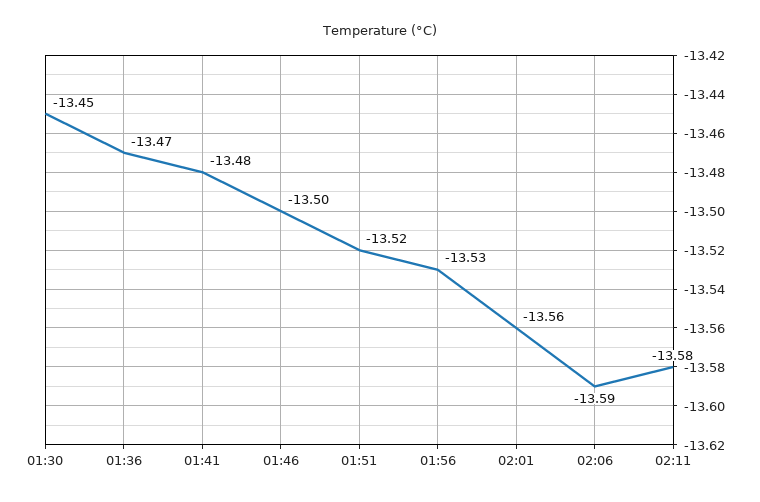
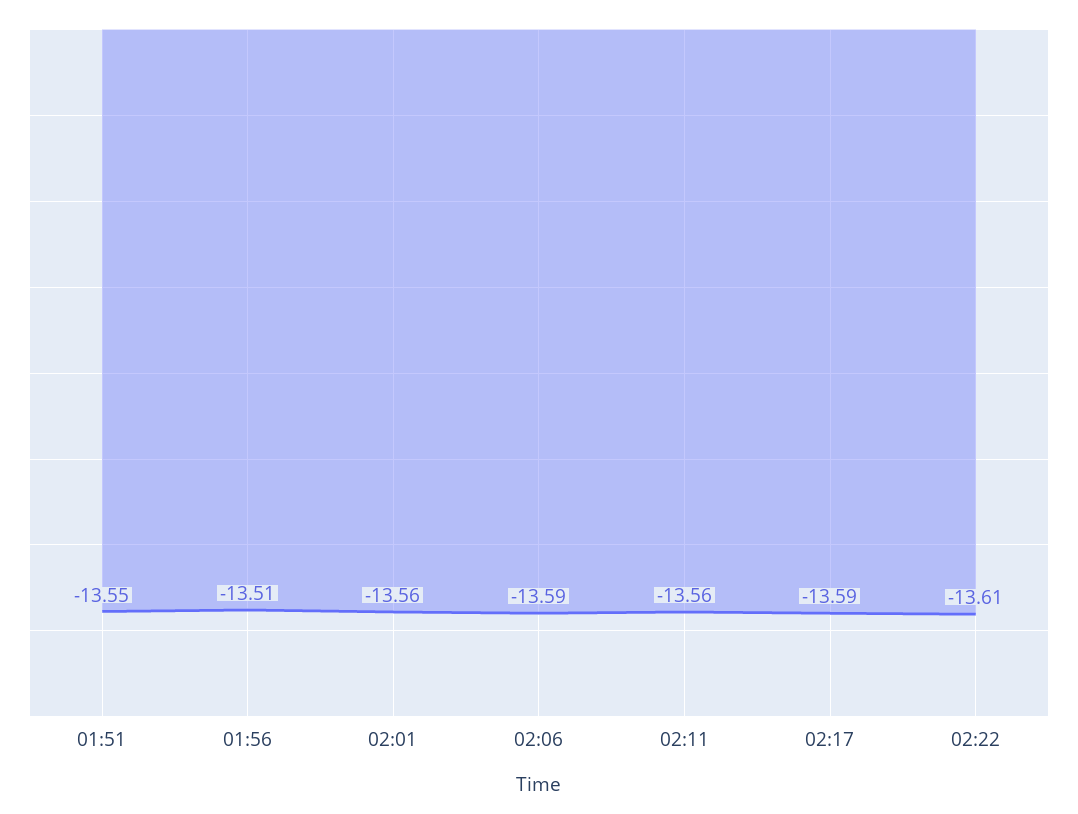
01:30: -13.45 -> none
01:36: -13.47 -> none
01:41: -13.48 -> none
01:46: -13.5 -> none
01:51: -13.52 -> -13.55
01:56: -13.53 -> -13.51
02:11: -13.58 -> -13.56
02:17: none -> -13.59
02:22: none -> -13.61

